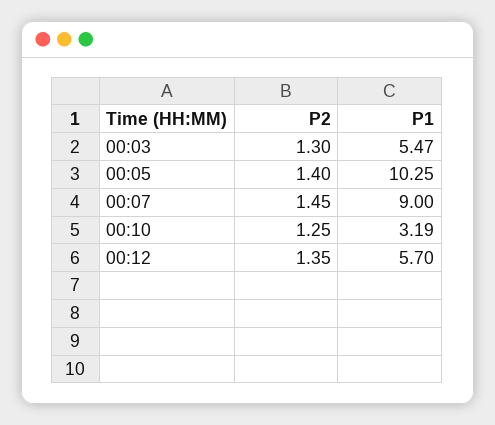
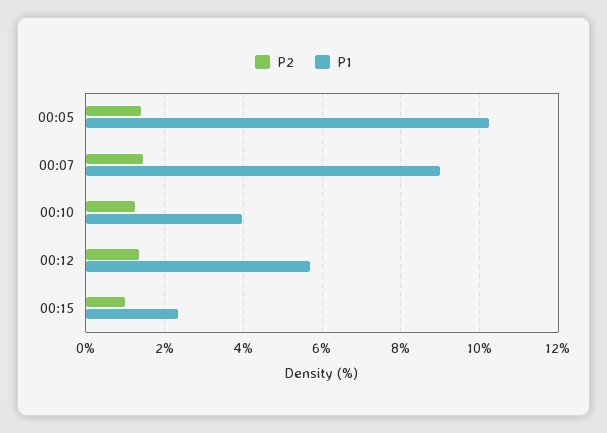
P2, 00:03: 1.3 -> none
P1, 00:03: 5.47 -> none
P1, 00:10: 3.19 -> 4
P2, 00:15: none -> 1
P1, 00:15: none -> 2.4

